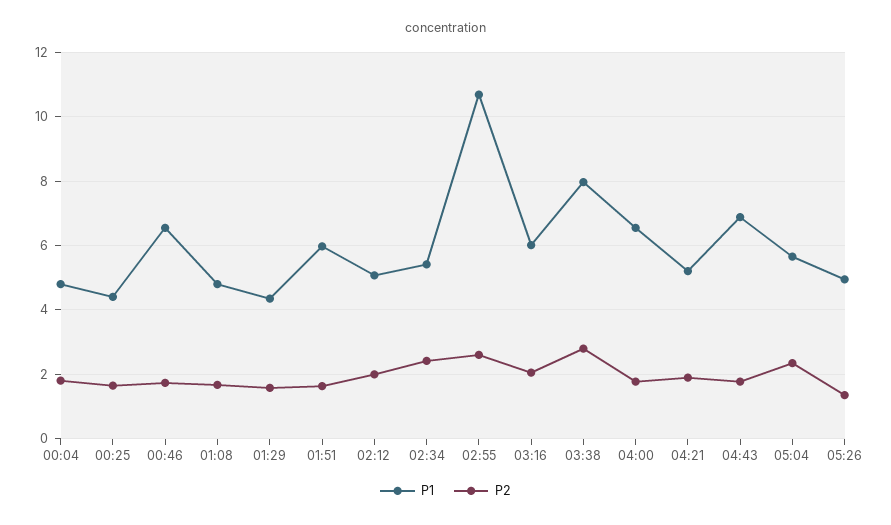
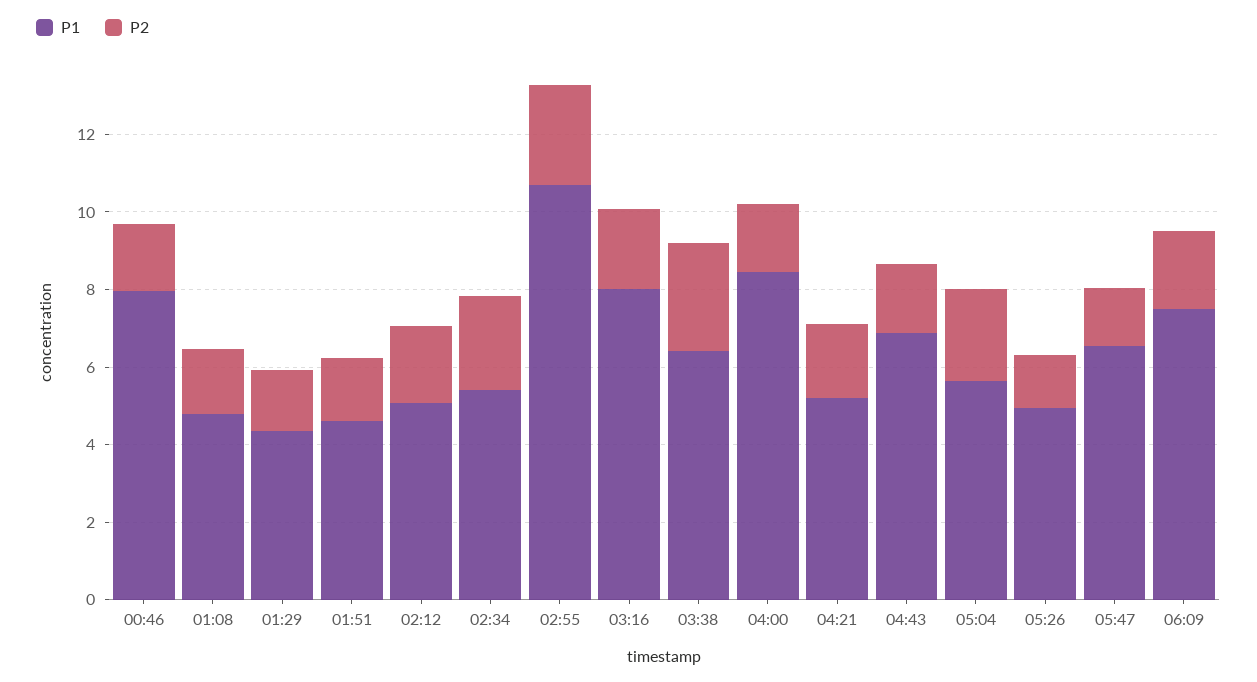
P1, 00:04: 4.8 -> none
P2, 00:04: 1.8 -> none
P1, 00:25: 4.4 -> none
P2, 00:25: 1.6 -> none
P1, 00:46: 6.6 -> 8
P1, 01:51: 6 -> 4.5
P1, 03:16: 6 -> 8
P1, 03:38: 8 -> 6.5
P1, 04:00: 6.6 -> 8.5
P1, 05:47: none -> 6.5
P2, 05:47: none -> 1.5
P1, 06:09: none -> 7.5
P2, 06:09: none -> 2

